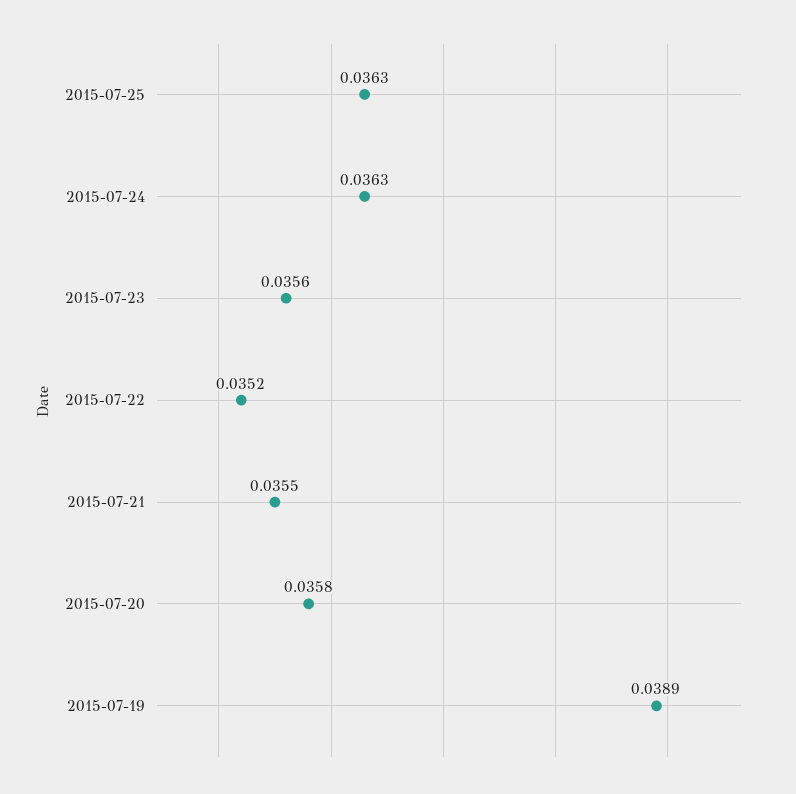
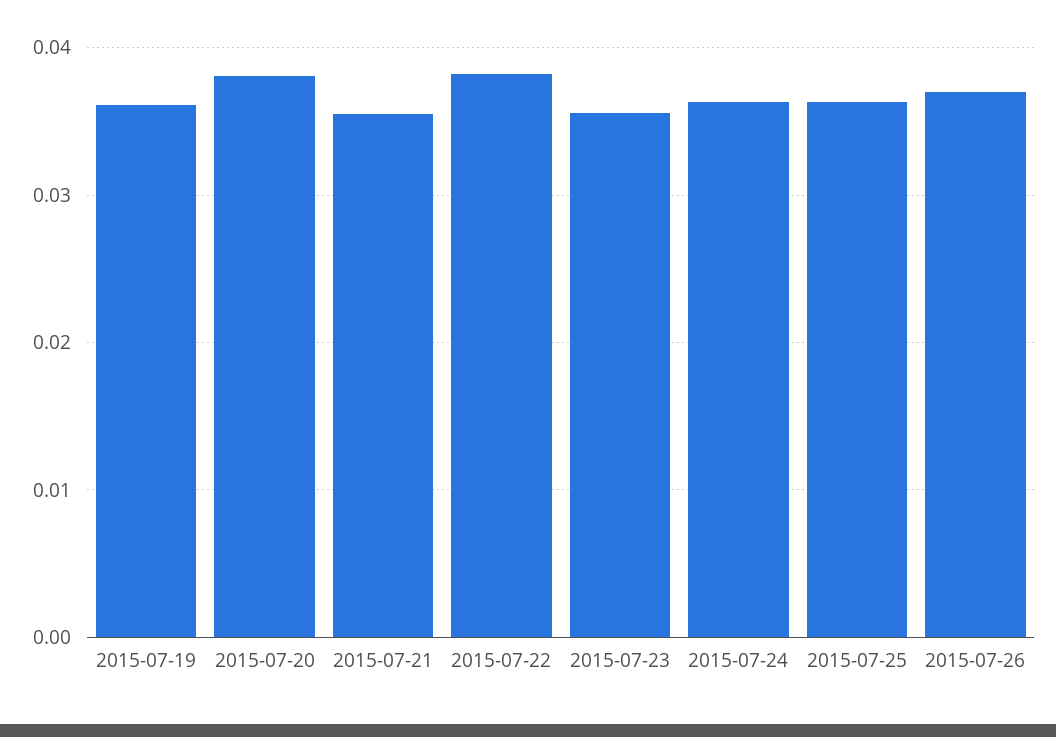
2015-07-22: 0.0352 -> 0.038
2015-07-20: 0.0358 -> 0.038
2015-07-19: 0.0389 -> 0.036
2015-07-26: none -> 0.037

